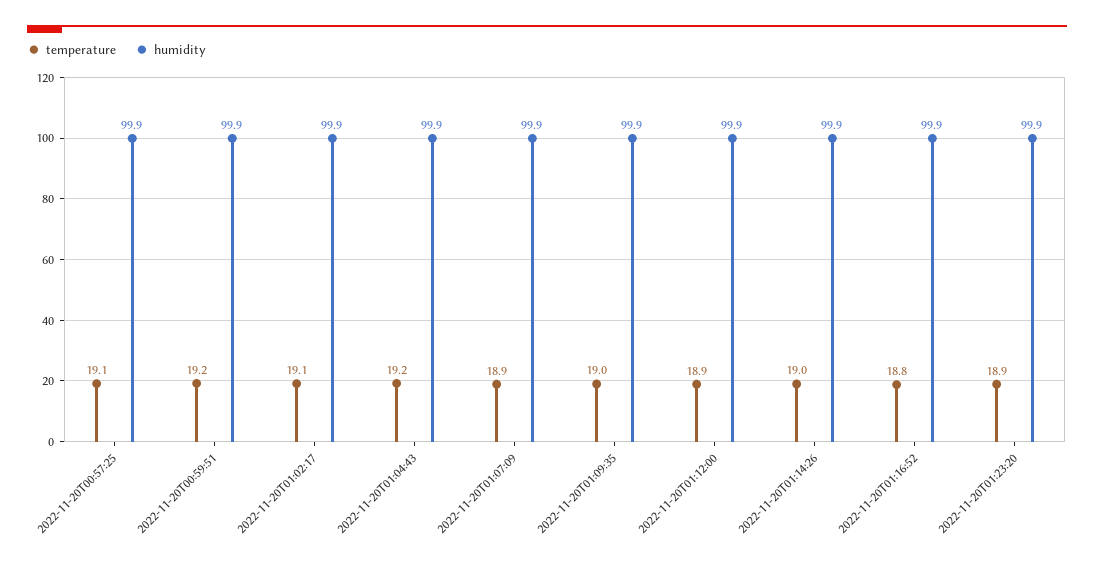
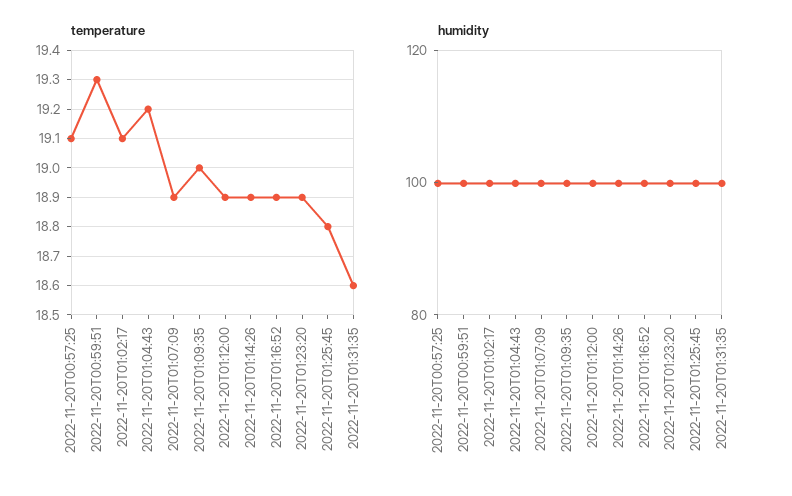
temperature, 2022-11-20T00:59:51: 19.2 -> 19.3
temperature, 2022-11-20T01:14:26: 19 -> 18.9
temperature, 2022-11-20T01:16:52: 18.8 -> 18.9
temperature, 2022-11-20T01:25:45: none -> 18.8
temperature, 2022-11-20T01:31:35: none -> 18.6
humidity, 2022-11-20T01:25:45: none -> 100
humidity, 2022-11-20T01:31:35: none -> 100

